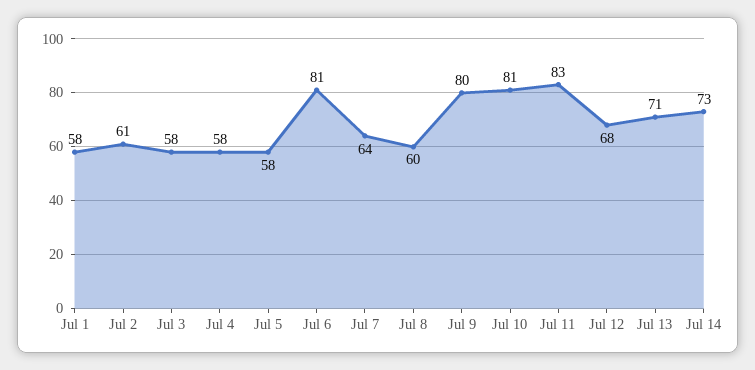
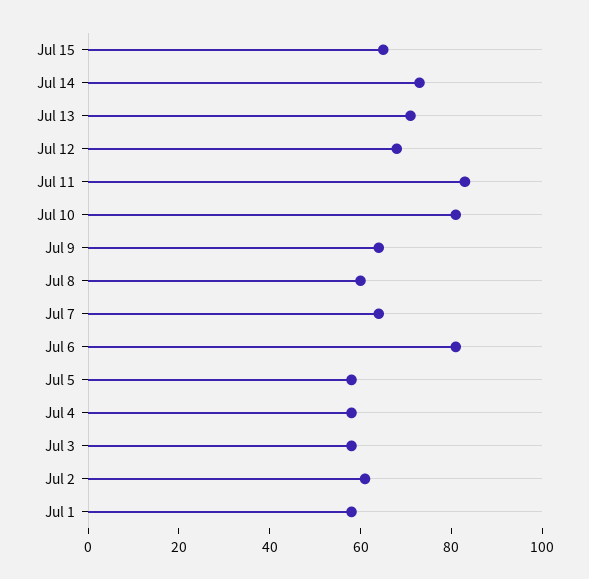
Jul 9: 80 -> 65
Jul 15: none -> 65

